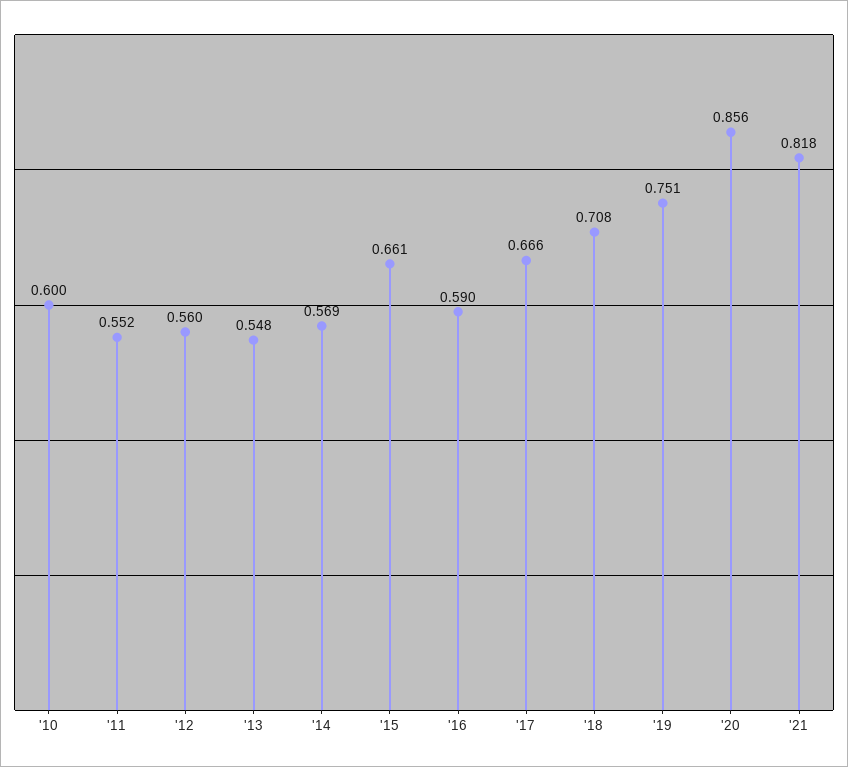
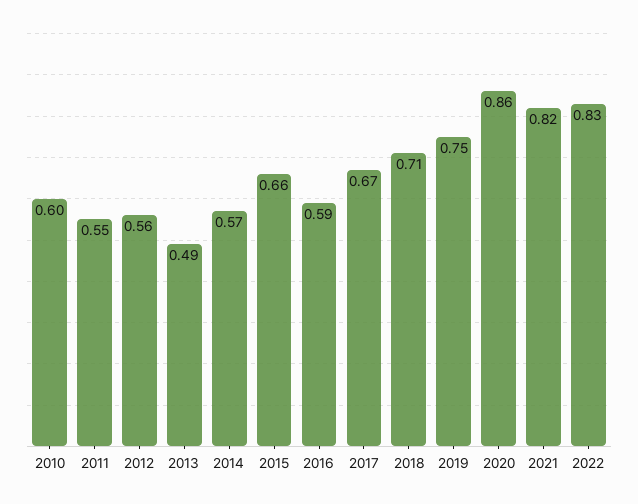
'13: 0.548 -> 0.49
2022: none -> 0.83

